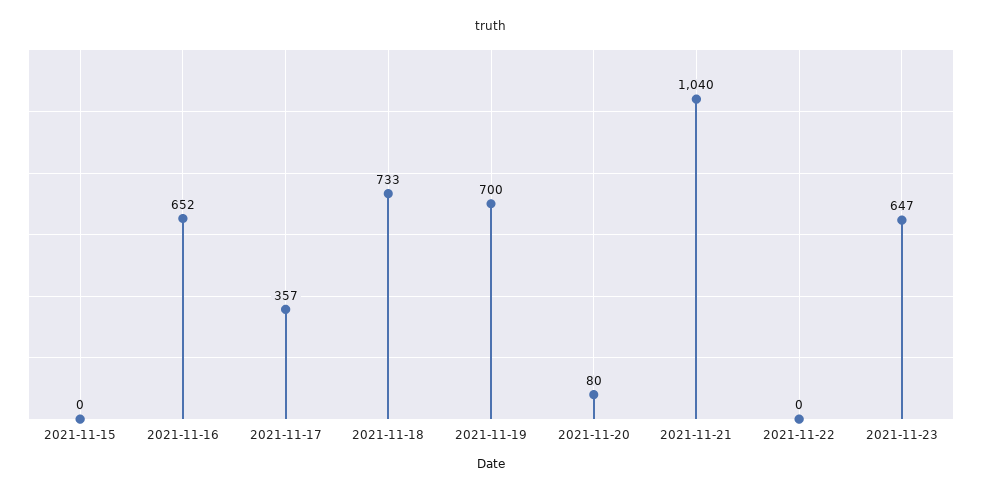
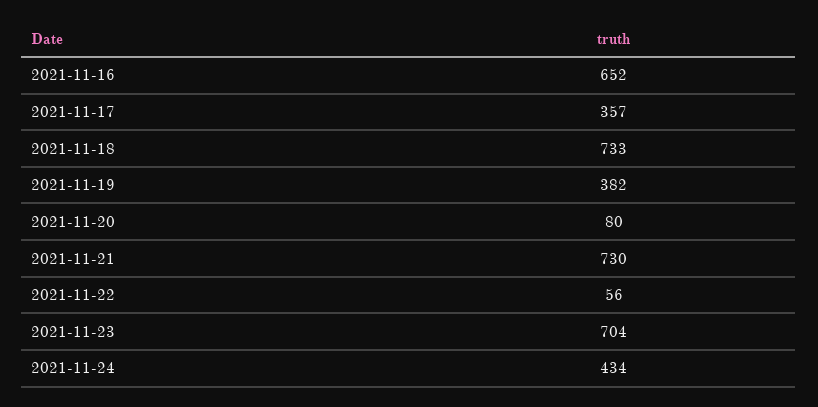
2021-11-15: 0 -> none
2021-11-19: 700 -> 382
2021-11-21: 1040 -> 730
2021-11-22: 0 -> 56
2021-11-23: 647 -> 704
2021-11-24: none -> 434

